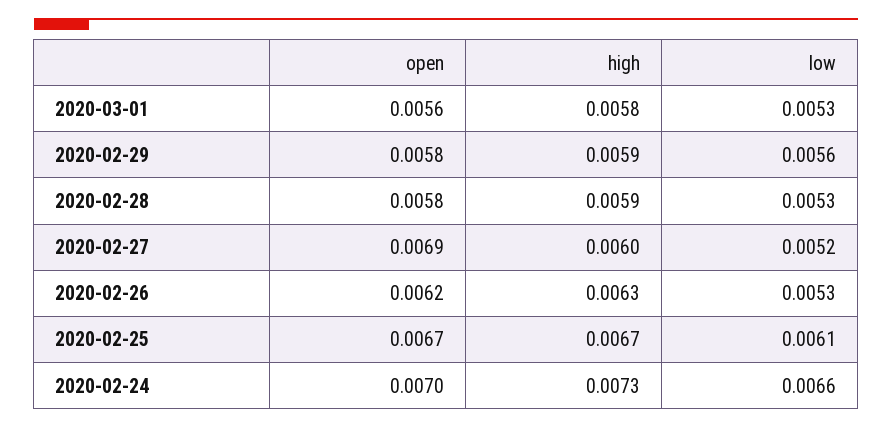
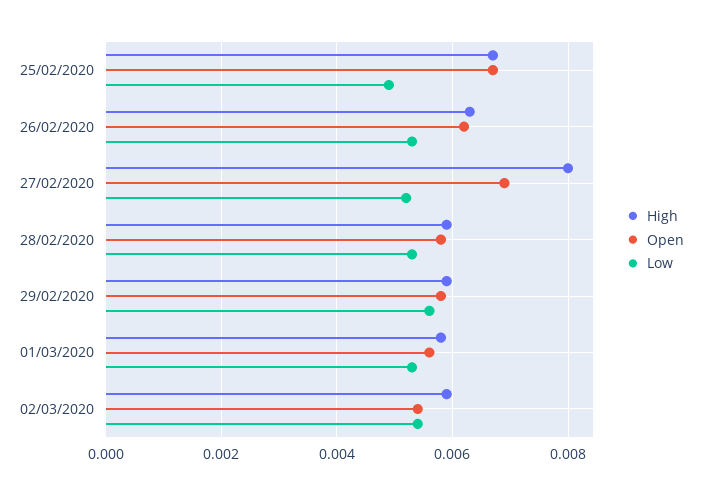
high, 2020-02-27: 0.006 -> 0.008
low, 2020-02-25: 0.0061 -> 0.005
open, 2020-02-24: 0.007 -> none
high, 2020-02-24: 0.0073 -> none
low, 2020-02-24: 0.0066 -> none
high, 02/03/2020: none -> 0.006
open, 02/03/2020: none -> 0.0055
low, 02/03/2020: none -> 0.0055

